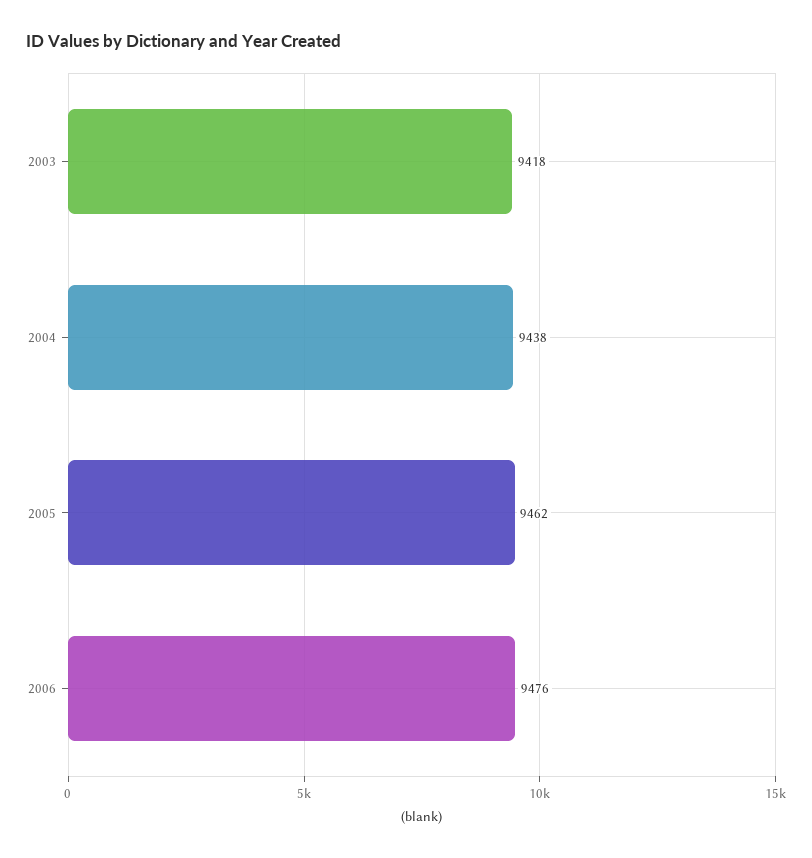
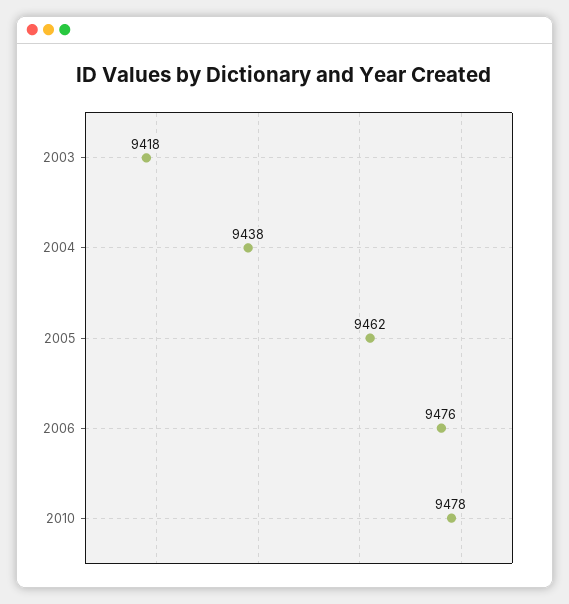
2010: none -> 9478

